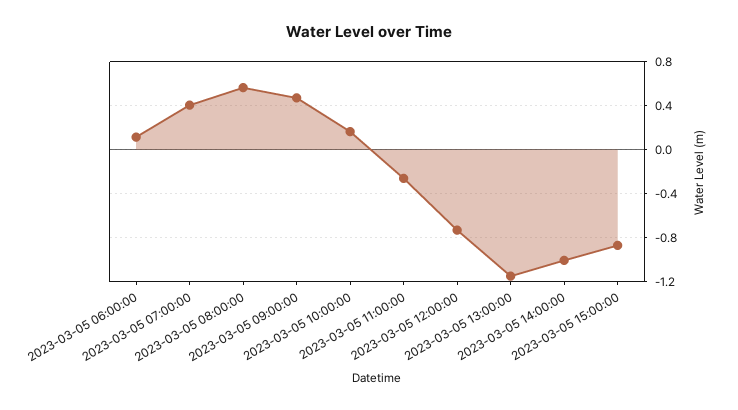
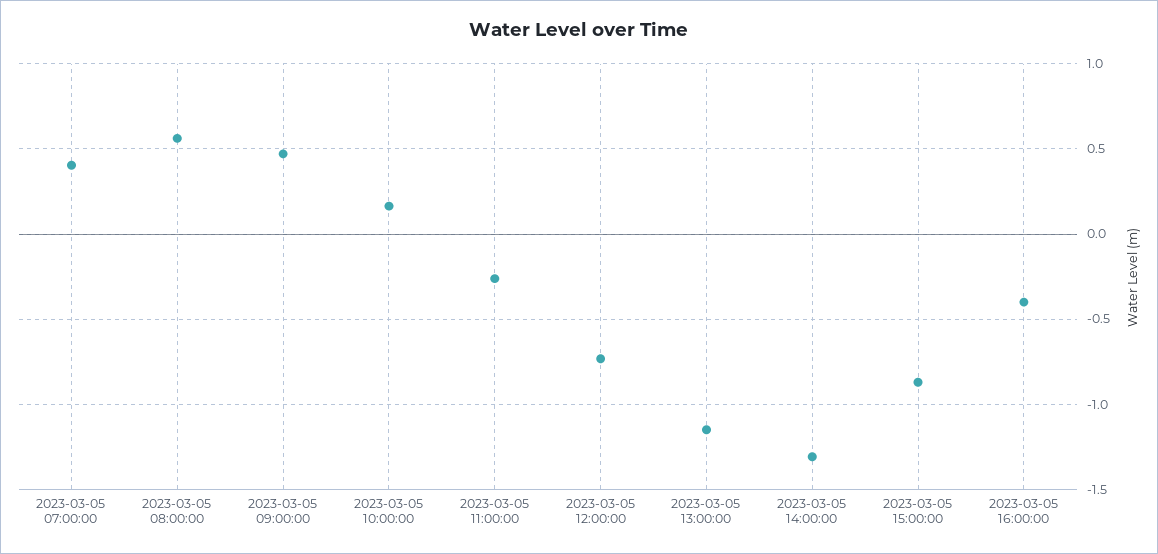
2023-03-05 06:00:00: 0.1 -> none
2023-03-05 14:00:00: -1 -> -1.3
2023-03-05 16:00:00: none -> -0.4

